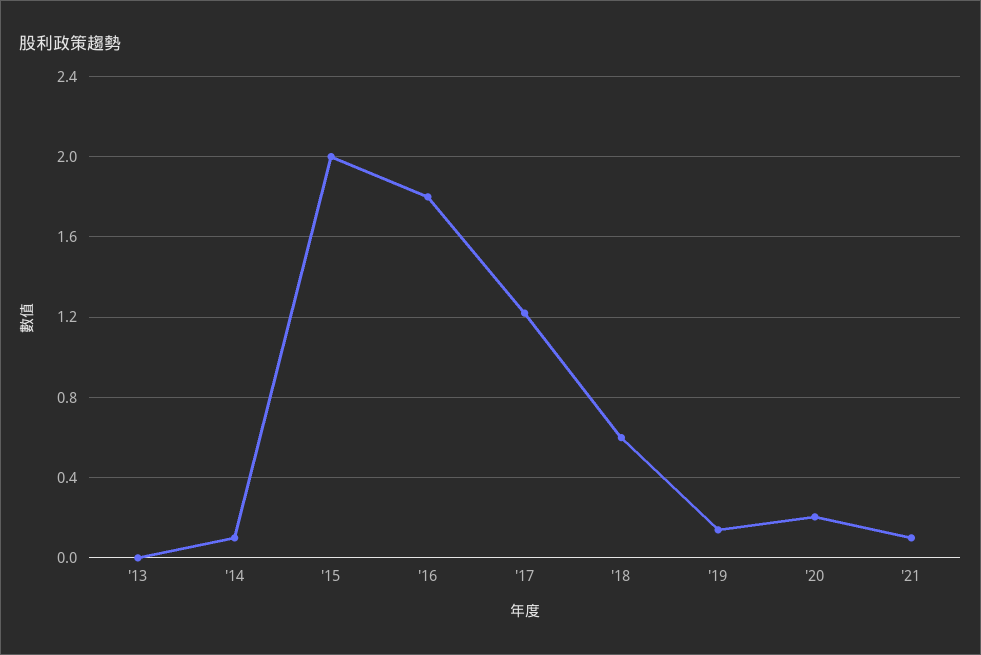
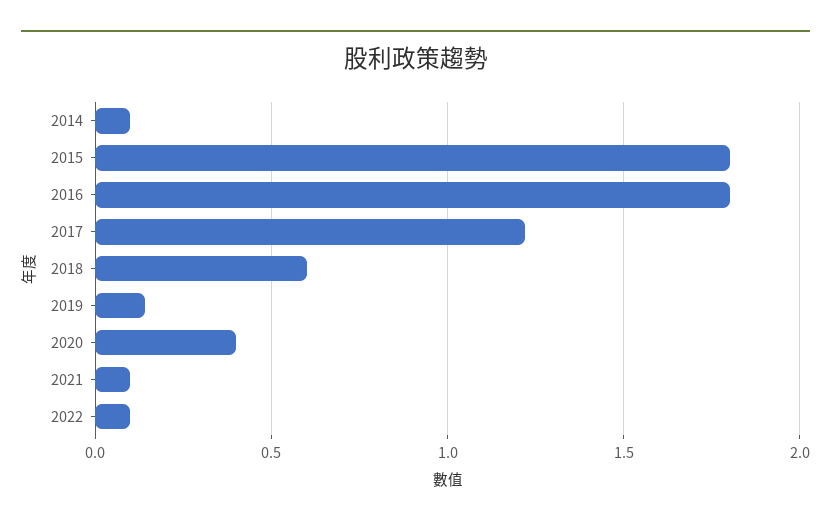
'13: 0 -> none
'15: 2 -> 1.8
'20: 0.2 -> 0.4
2022: none -> 0.1

